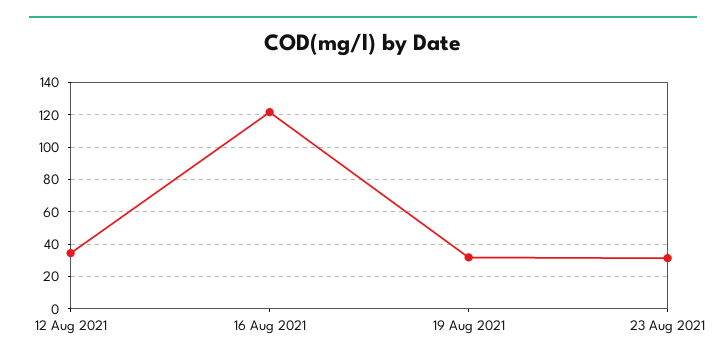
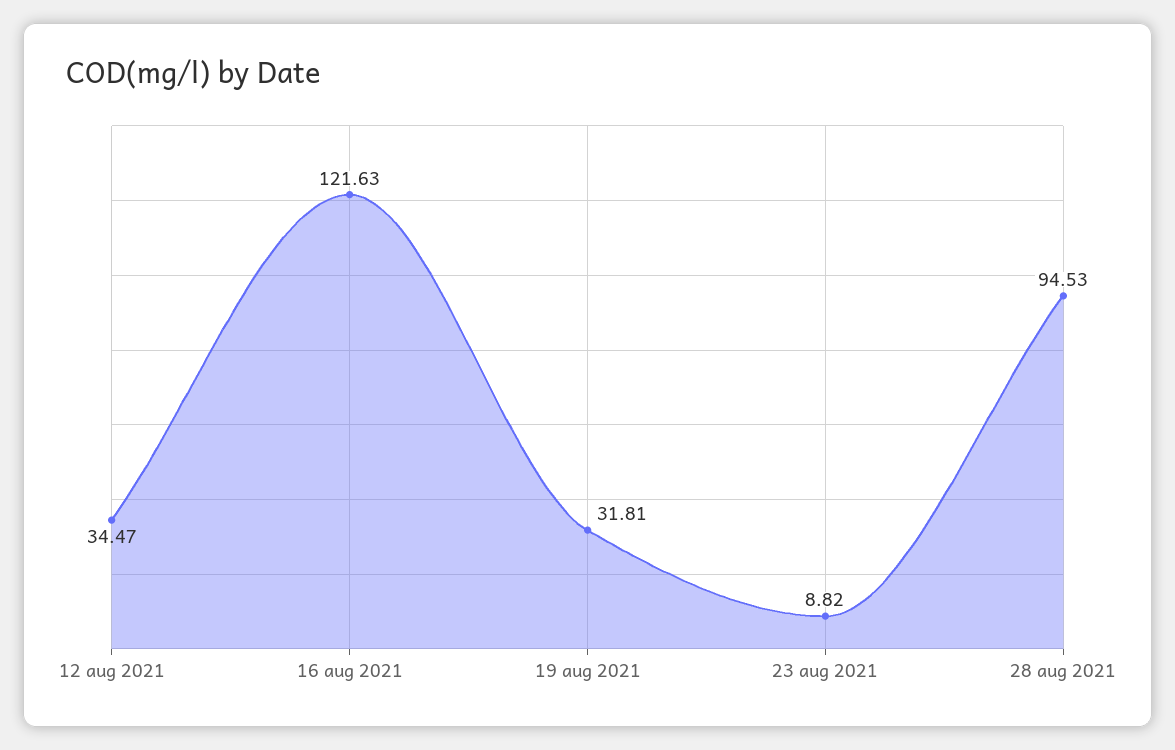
23 Aug 2021: 30 -> 8.82
28 aug 2021: none -> 94.53

